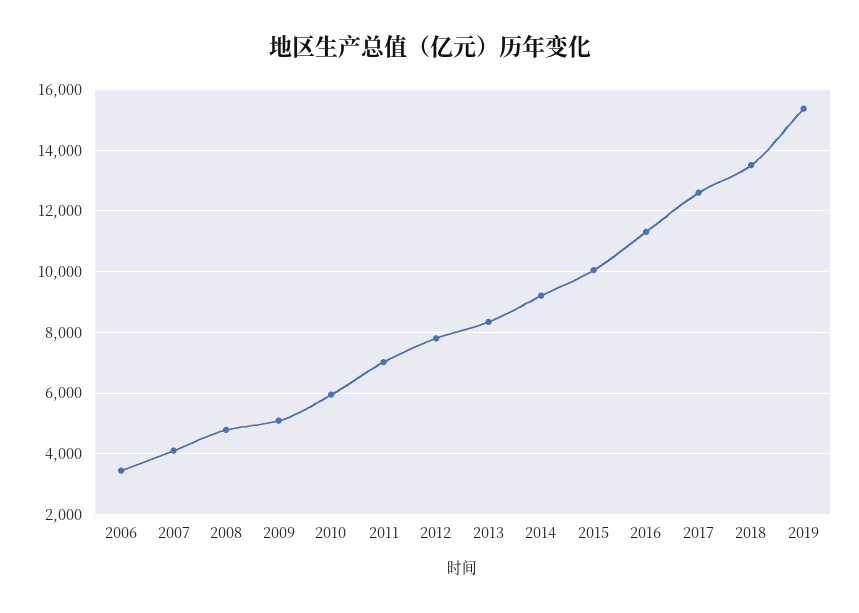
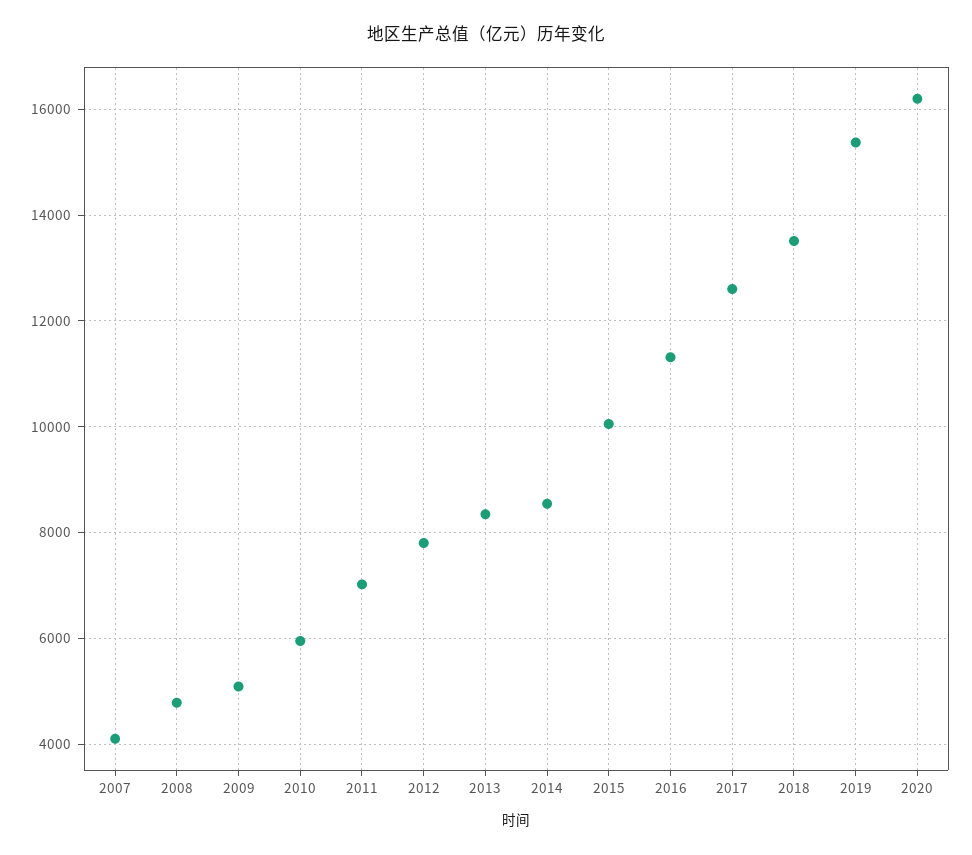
2006: 3400 -> none
2014: 9200 -> 8600
2020: none -> 16200

